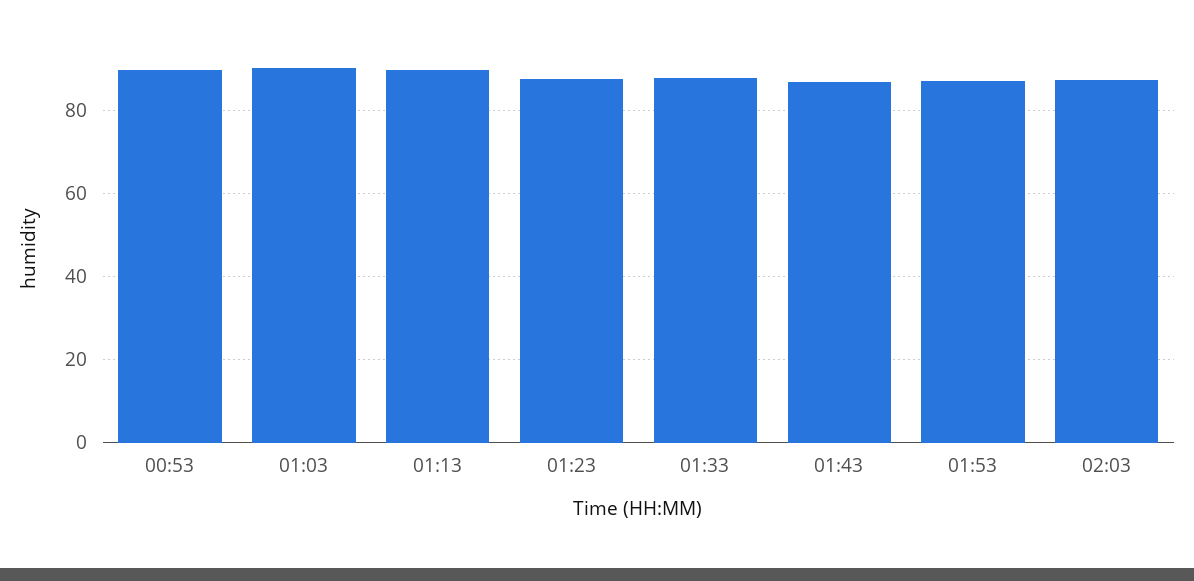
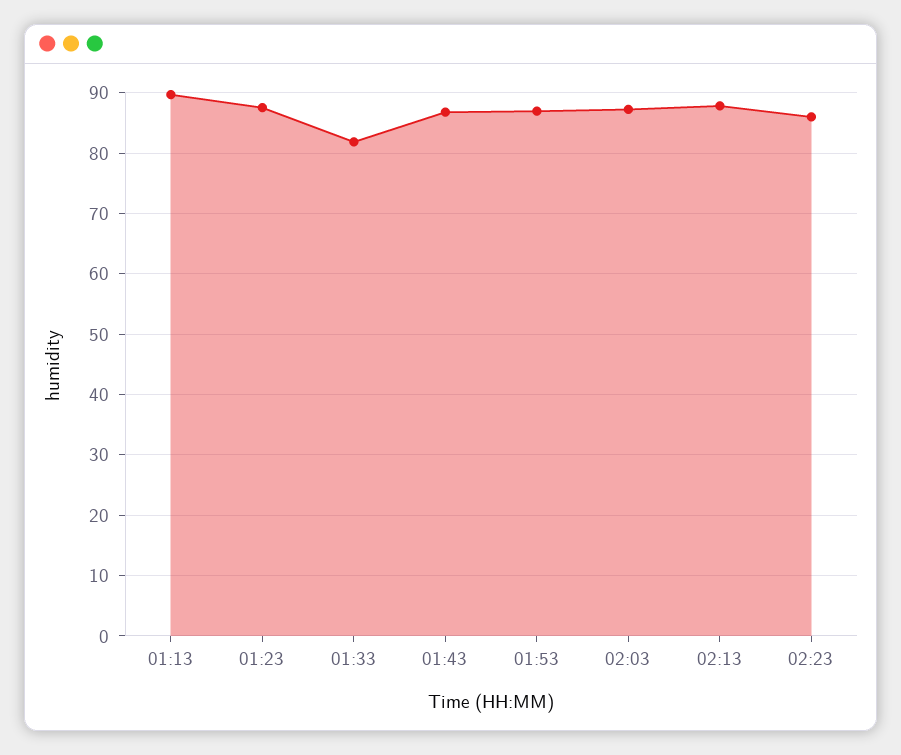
00:53: 90 -> none
01:03: 90 -> none
01:33: 88 -> 82
02:13: none -> 88
02:23: none -> 86

